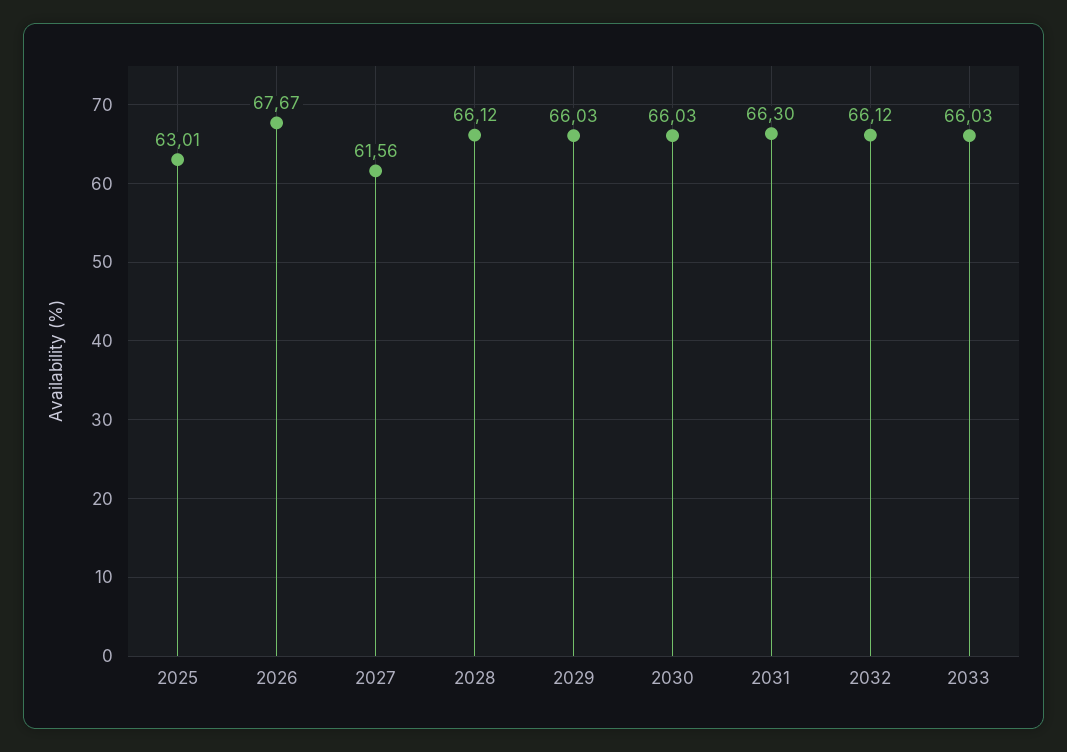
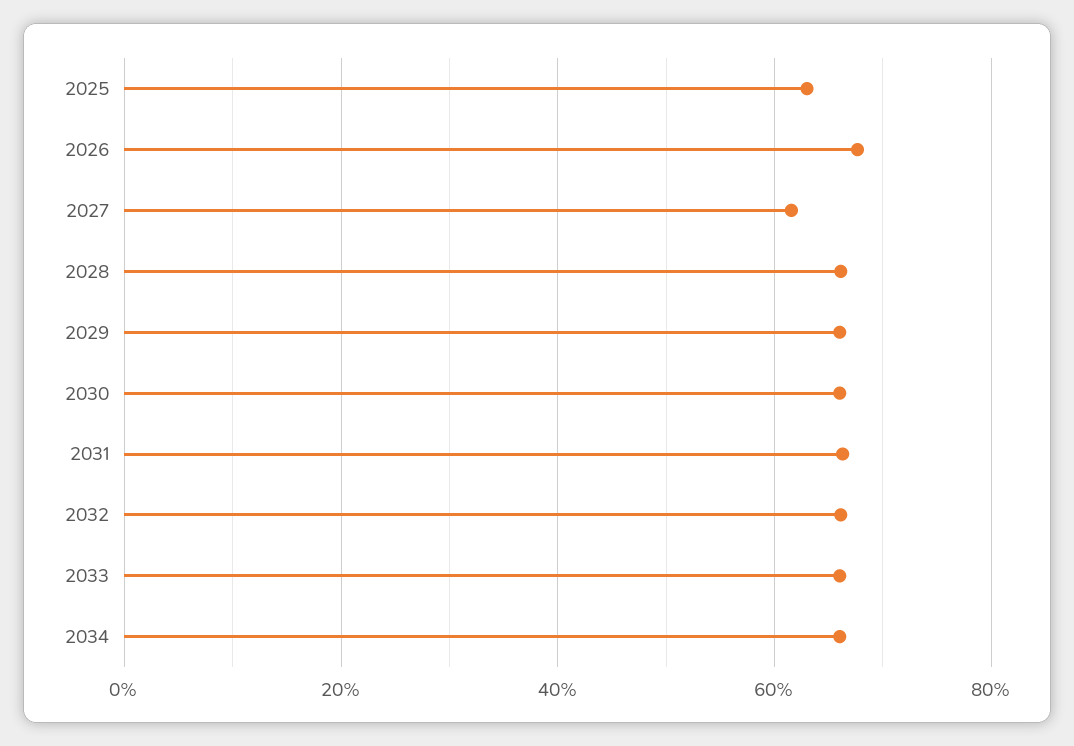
2034: none -> 66

